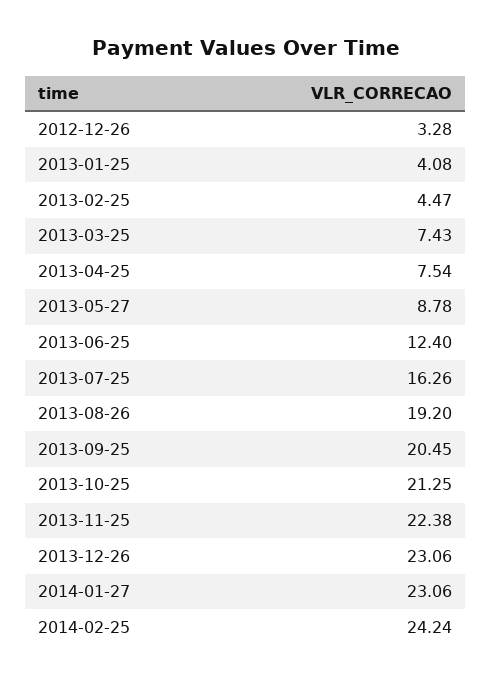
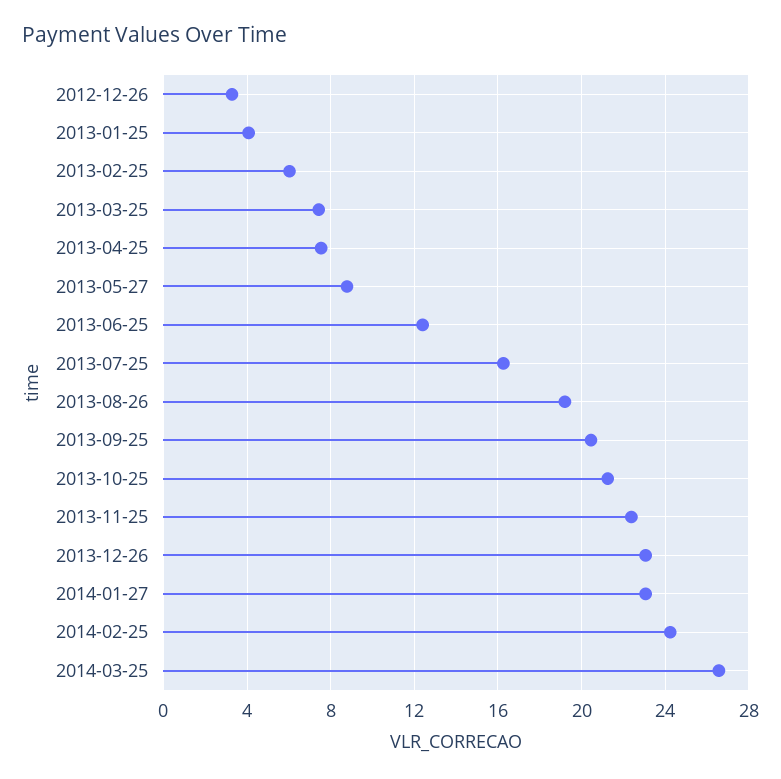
2013-02-25: 4.47 -> 6
2014-03-25: none -> 26.5

